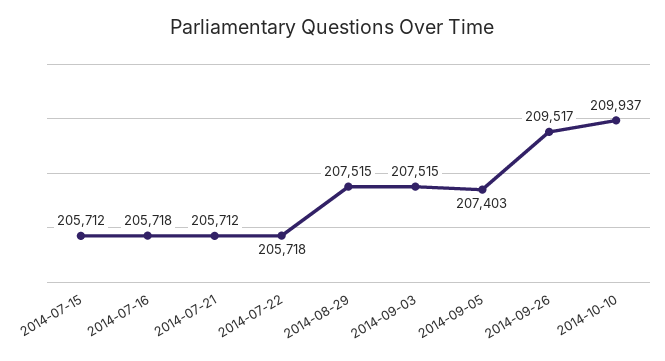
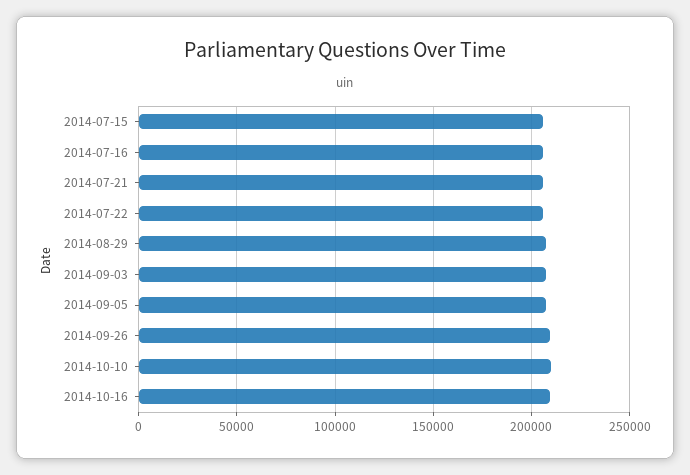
2014-10-16: none -> 210000

